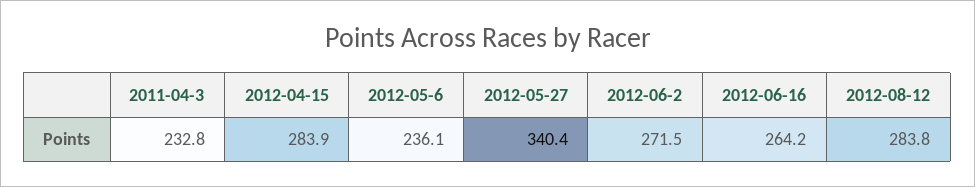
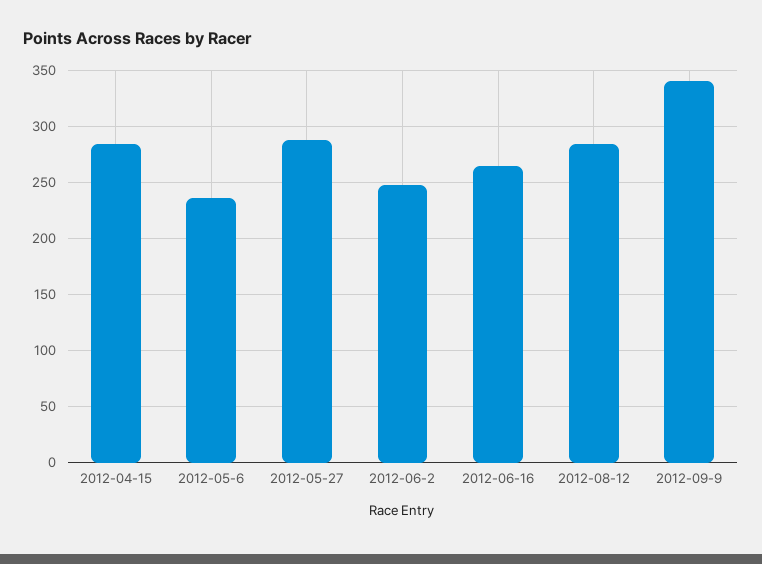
2011-04-3: 232.8 -> none
2012-05-27: 340.4 -> 290
2012-06-2: 271.5 -> 250
2012-09-9: none -> 340

